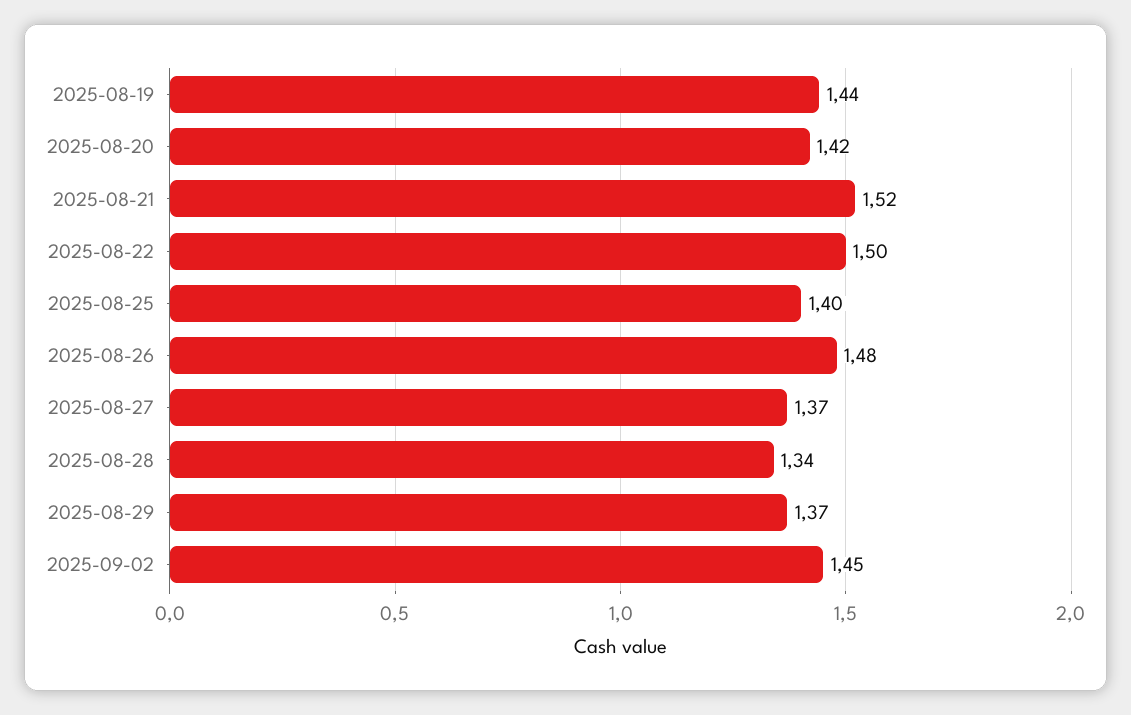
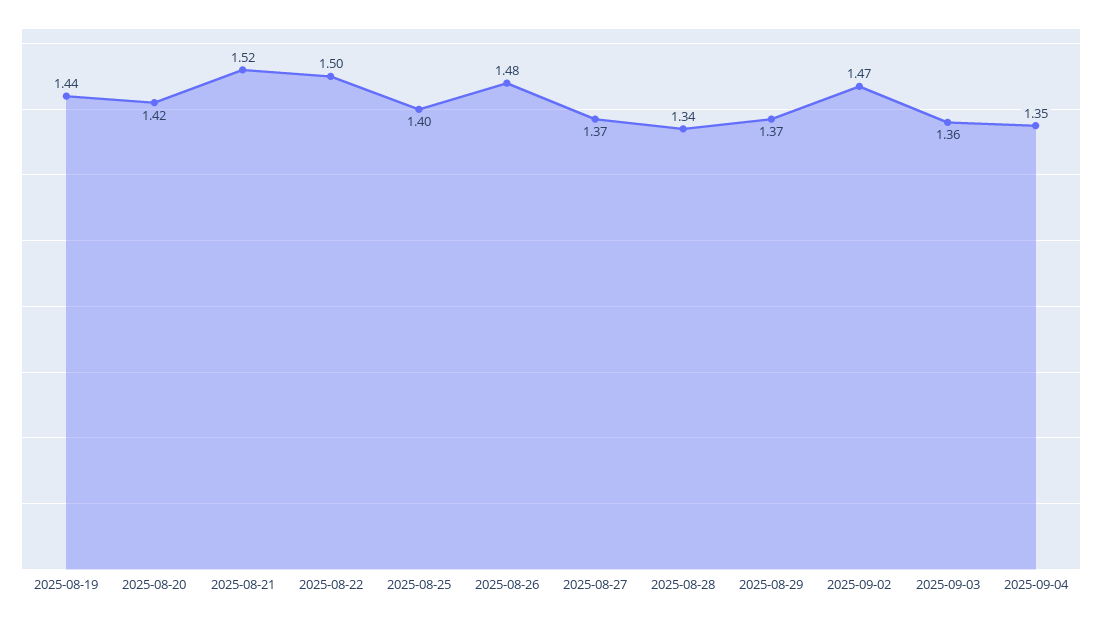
2025-09-02: 1.45 -> 1.47
2025-09-03: none -> 1.36
2025-09-04: none -> 1.35

